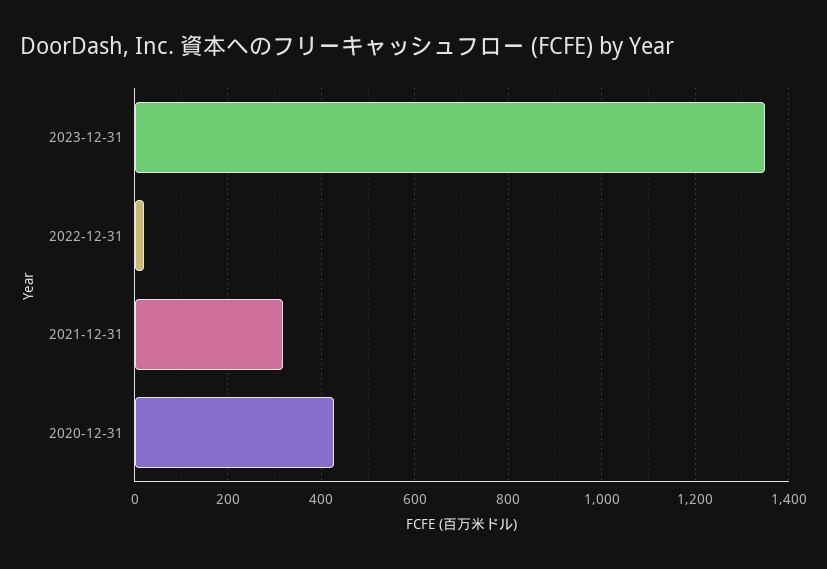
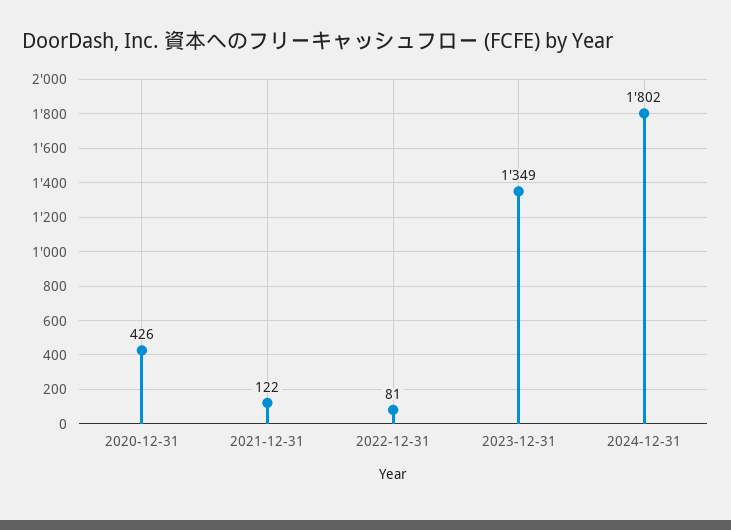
2022-12-31: 20 -> 81
2021-12-31: 320 -> 122
2024-12-31: none -> 1802

